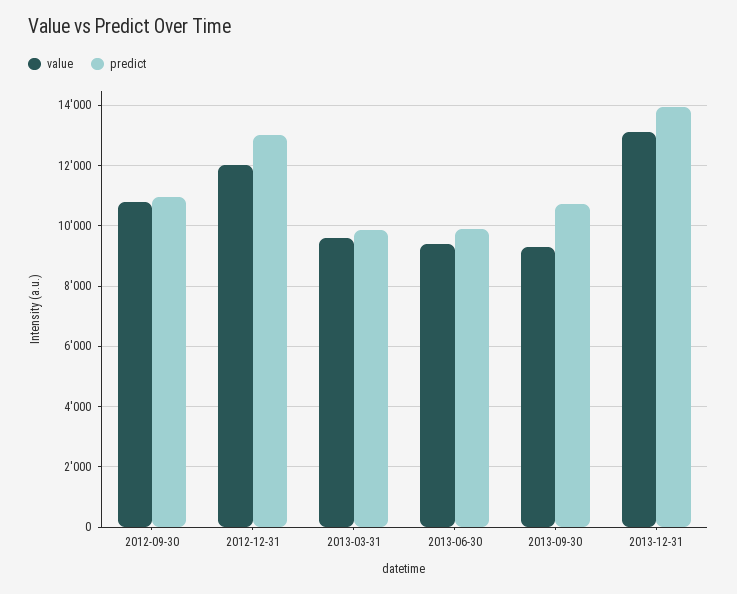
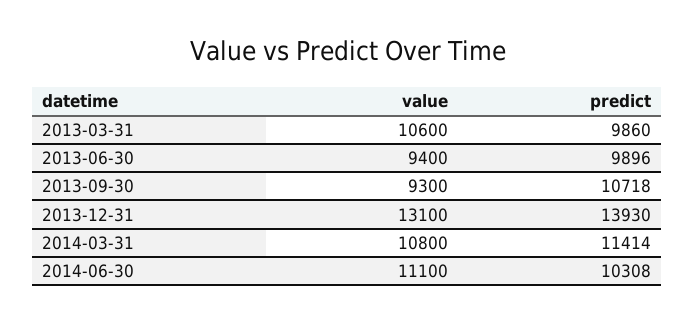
value, 2012-09-30: 10800 -> none
predict, 2012-09-30: 11000 -> none
value, 2012-12-31: 12000 -> none
predict, 2012-12-31: 13000 -> none
value, 2013-03-31: 9600 -> 10600
value, 2014-03-31: none -> 10800
predict, 2014-03-31: none -> 11414
value, 2014-06-30: none -> 11100
predict, 2014-06-30: none -> 10308

